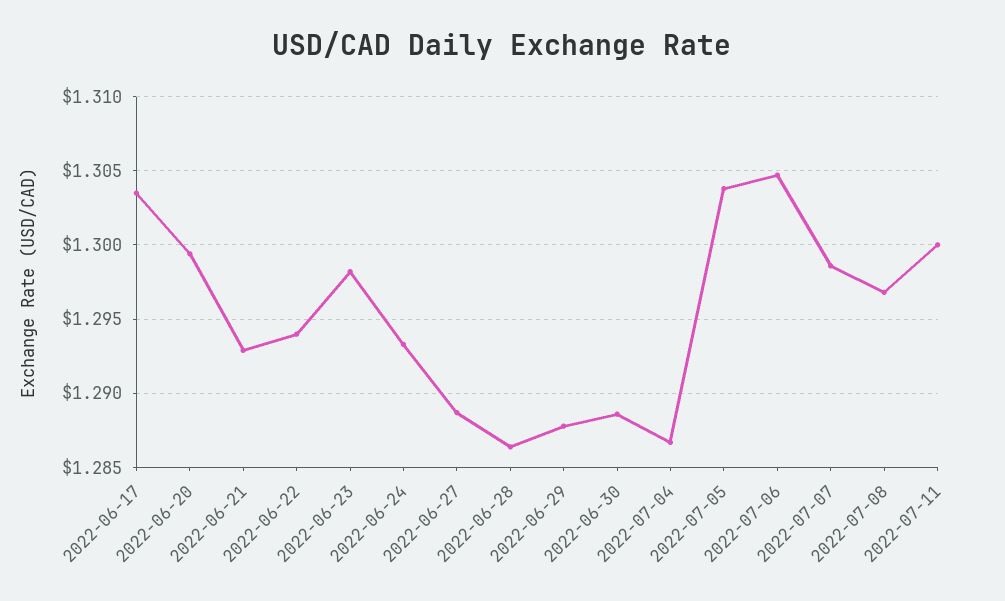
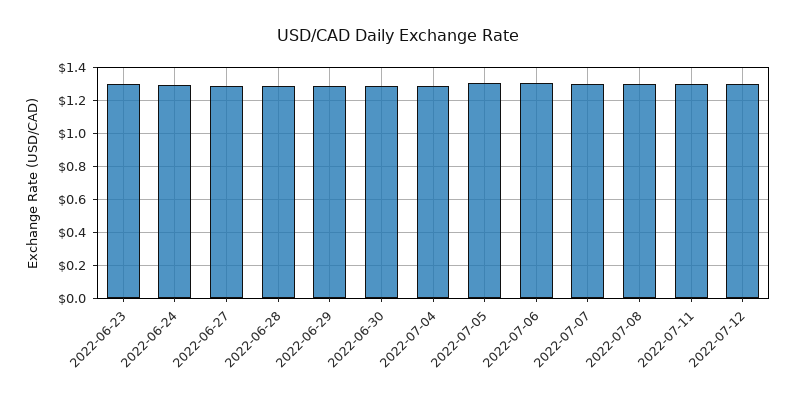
2022-06-17: 1.3035 -> none
2022-06-20: 1.2995 -> none
2022-06-21: 1.293 -> none
2022-06-22: 1.294 -> none
2022-07-12: none -> 1.3

